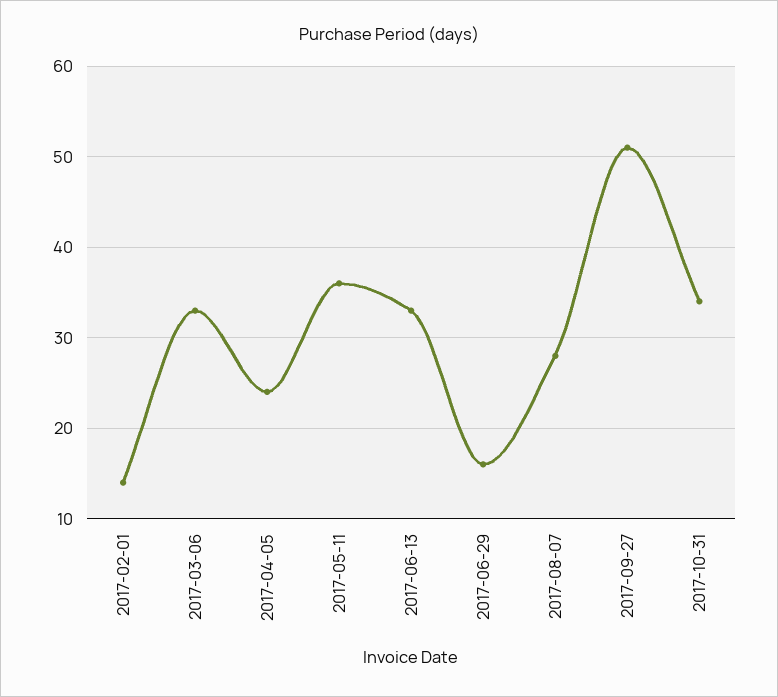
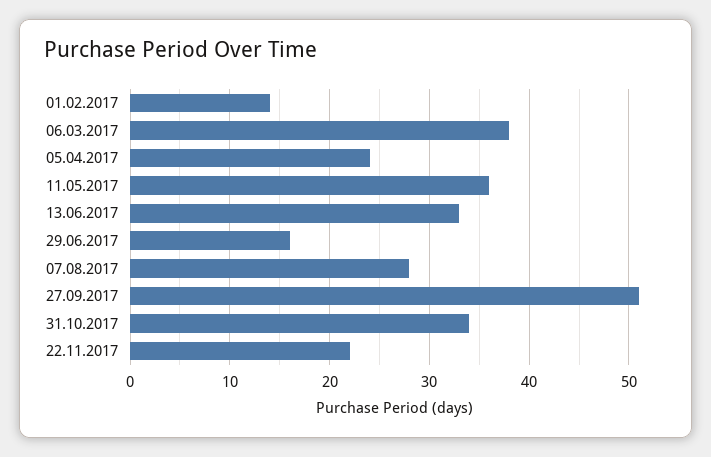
2017-03-06: 33 -> 38
22.11.2017: none -> 22

